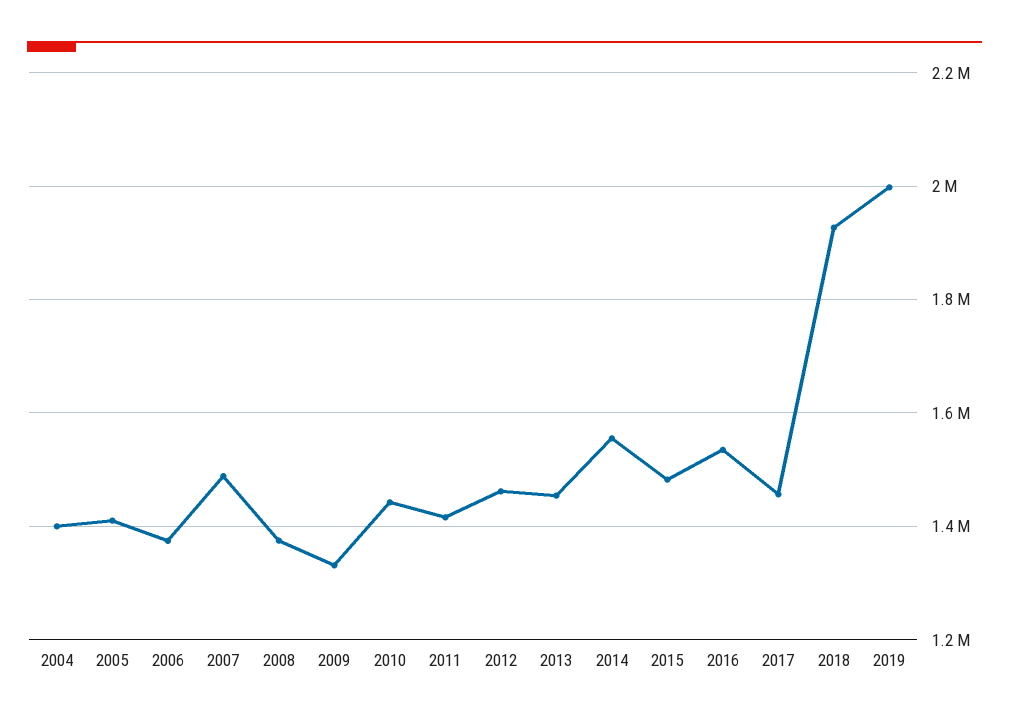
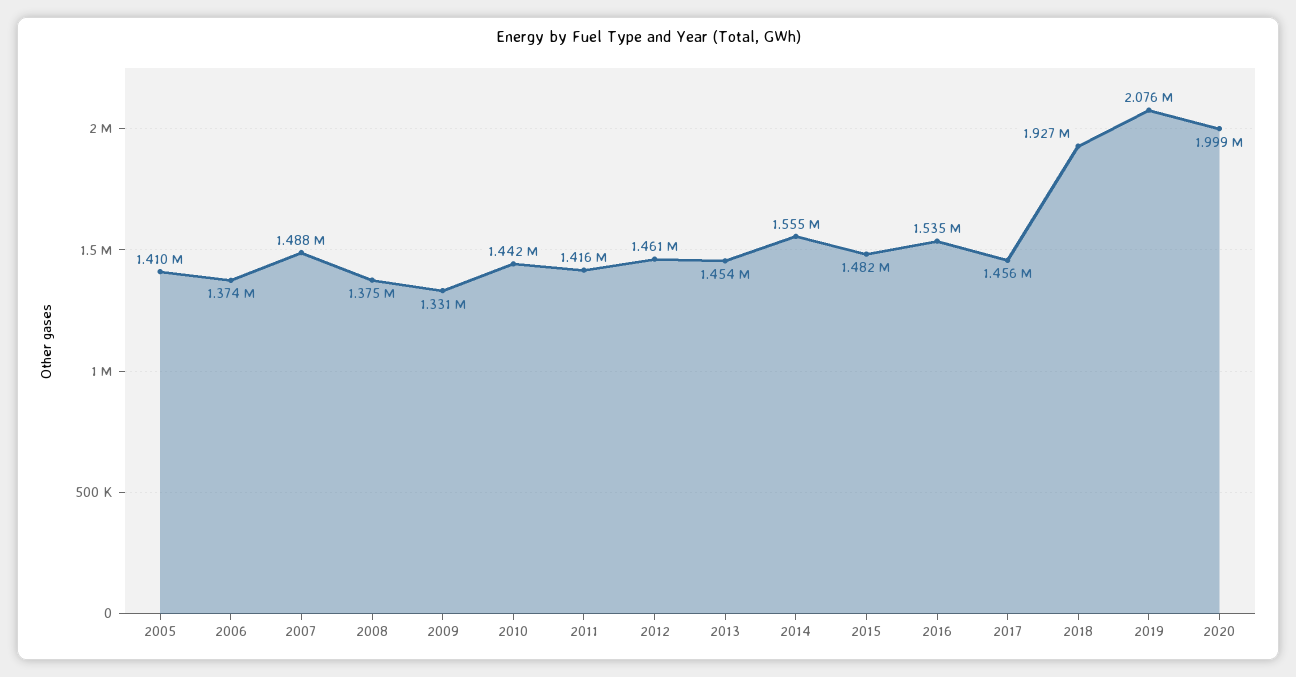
2004: 1400000 -> none
2019: 2000000 -> 2076000
2020: none -> 1999000

